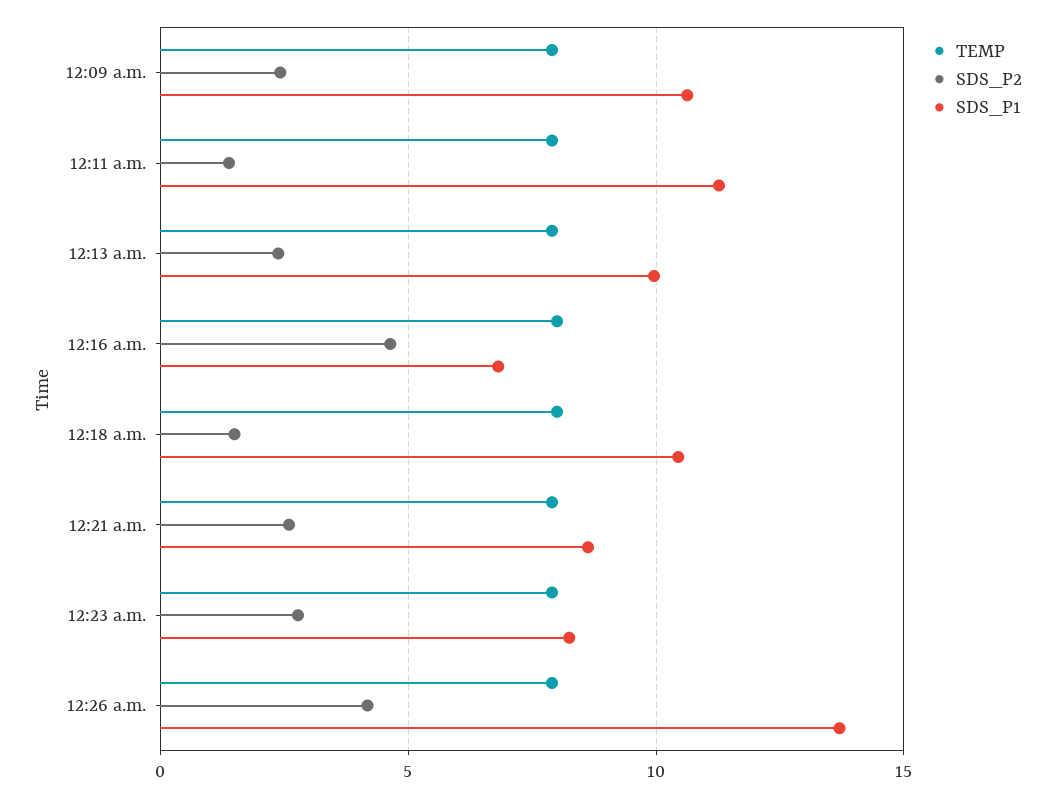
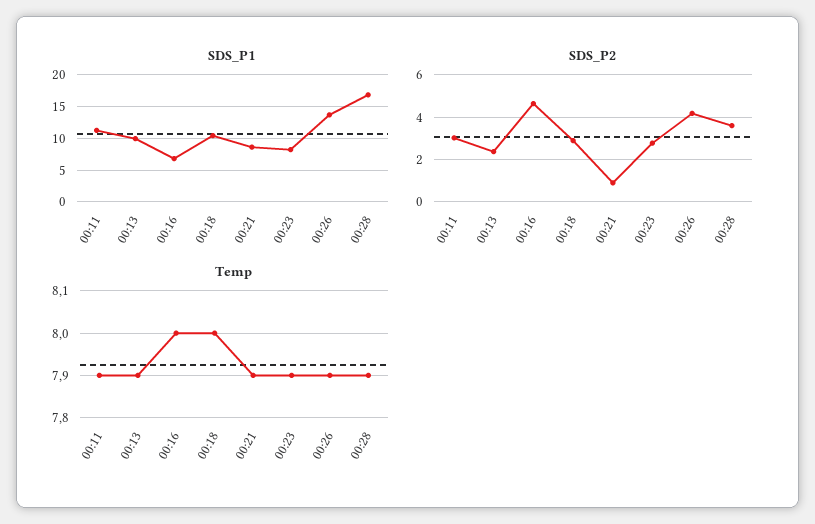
TEMP, 12:09 a.m.: 8 -> none
SDS_P2, 12:09 a.m.: 2.5 -> none
SDS_P1, 12:09 a.m.: 10.5 -> none
SDS_P2, 12:11 a.m.: 1.5 -> 3
SDS_P2, 12:18 a.m.: 1.5 -> 3
SDS_P2, 12:21 a.m.: 2.5 -> 1
SDS_P1, 00:28: none -> 17
SDS_P2, 00:28: none -> 3.5
TEMP, 00:28: none -> 7.9

